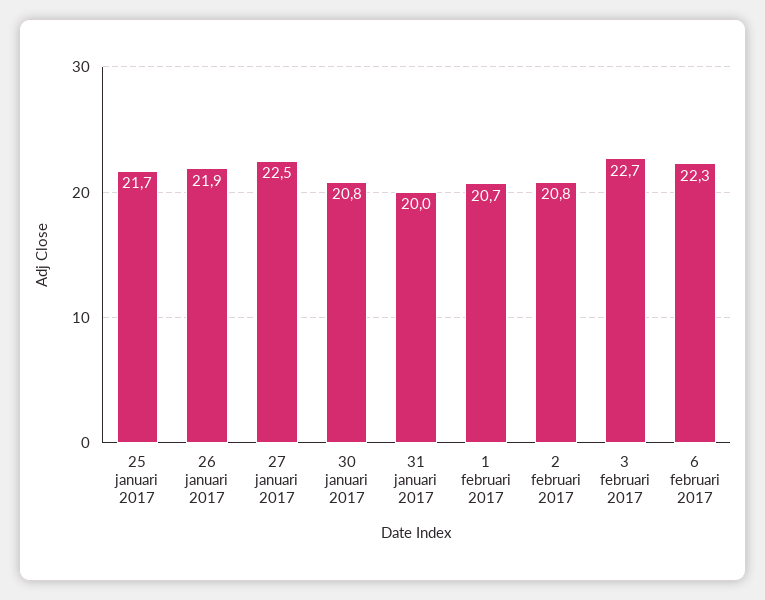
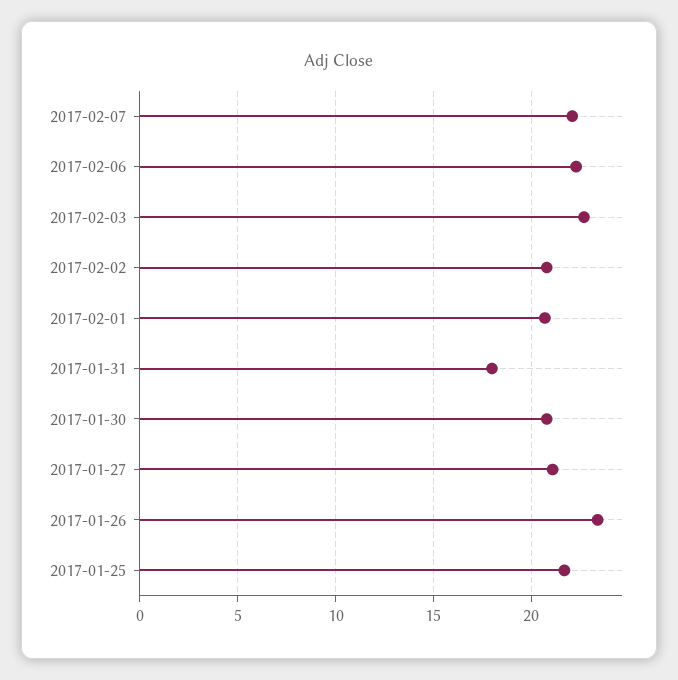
26 januari 2017: 21.9 -> 23.5
27 januari 2017: 22.5 -> 21
31 januari 2017: 20 -> 18
2017-02-07: none -> 22

